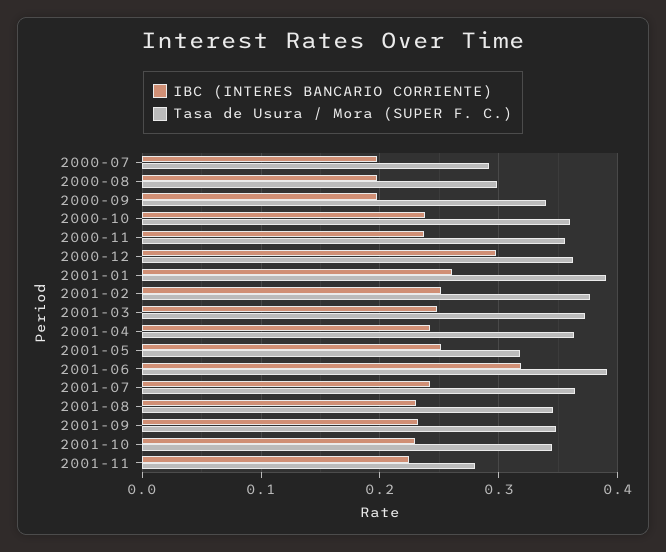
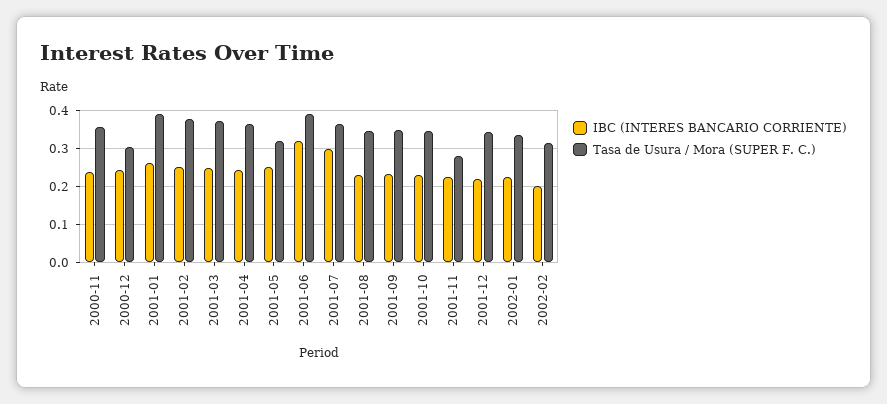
IBC (INTERES BANCARIO CORRIENTE), 2000-07: 0.2 -> none
Tasa de Usura / Mora (SUPER F. C.), 2000-07: 0.29 -> none
IBC (INTERES BANCARIO CORRIENTE), 2000-08: 0.2 -> none
Tasa de Usura / Mora (SUPER F. C.), 2000-08: 0.3 -> none
IBC (INTERES BANCARIO CORRIENTE), 2000-09: 0.2 -> none
Tasa de Usura / Mora (SUPER F. C.), 2000-09: 0.34 -> none
IBC (INTERES BANCARIO CORRIENTE), 2000-10: 0.24 -> none
Tasa de Usura / Mora (SUPER F. C.), 2000-10: 0.36 -> none
IBC (INTERES BANCARIO CORRIENTE), 2000-12: 0.3 -> 0.24
Tasa de Usura / Mora (SUPER F. C.), 2000-12: 0.36 -> 0.3
IBC (INTERES BANCARIO CORRIENTE), 2001-07: 0.24 -> 0.3
IBC (INTERES BANCARIO CORRIENTE), 2001-12: none -> 0.22
Tasa de Usura / Mora (SUPER F. C.), 2001-12: none -> 0.34
IBC (INTERES BANCARIO CORRIENTE), 2002-01: none -> 0.22
Tasa de Usura / Mora (SUPER F. C.), 2002-01: none -> 0.34
IBC (INTERES BANCARIO CORRIENTE), 2002-02: none -> 0.2
Tasa de Usura / Mora (SUPER F. C.), 2002-02: none -> 0.32

